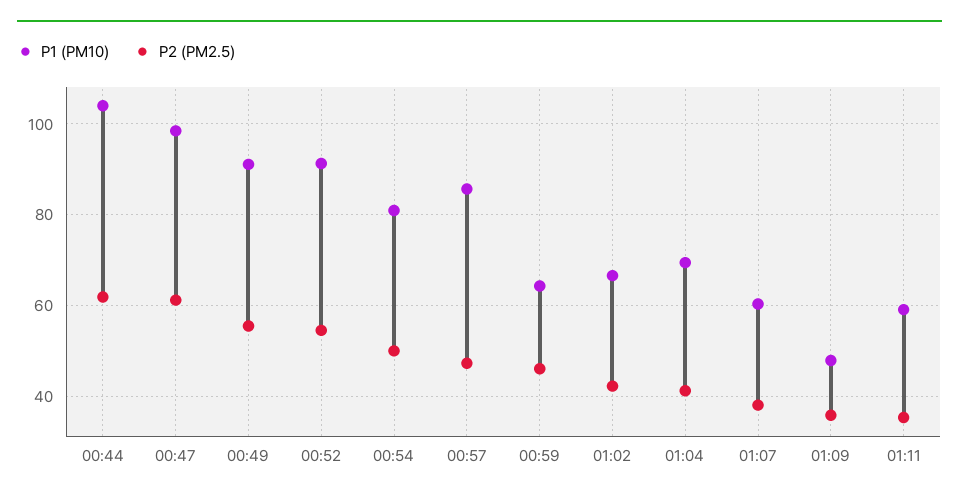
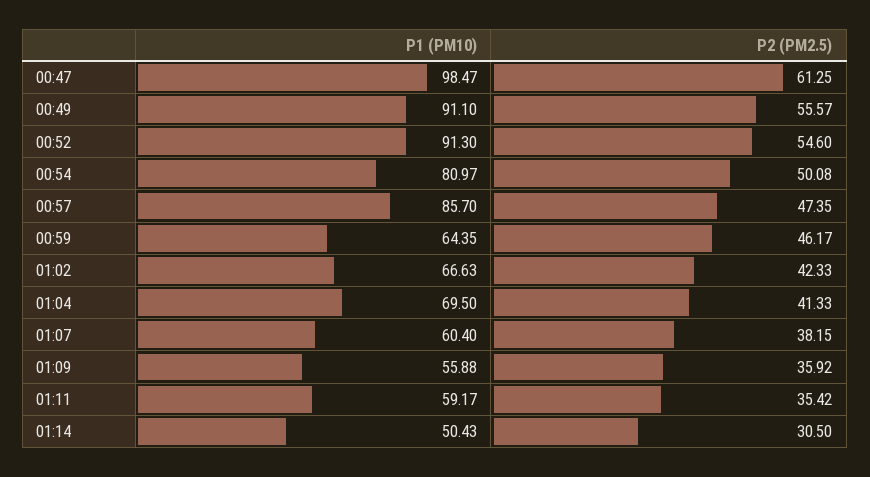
P1 (PM10), 00:44: 104 -> none
P2 (PM2.5), 00:44: 62 -> none
P1 (PM10), 01:09: 48 -> 55.88
P1 (PM10), 01:14: none -> 50.43
P2 (PM2.5), 01:14: none -> 30.5

